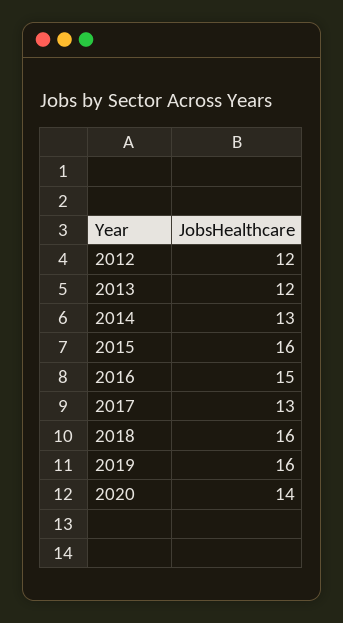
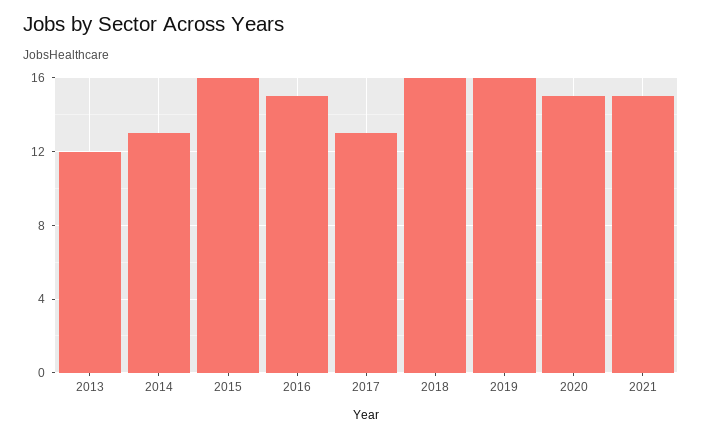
2012: 12 -> none
2020: 14 -> 15
2021: none -> 15

